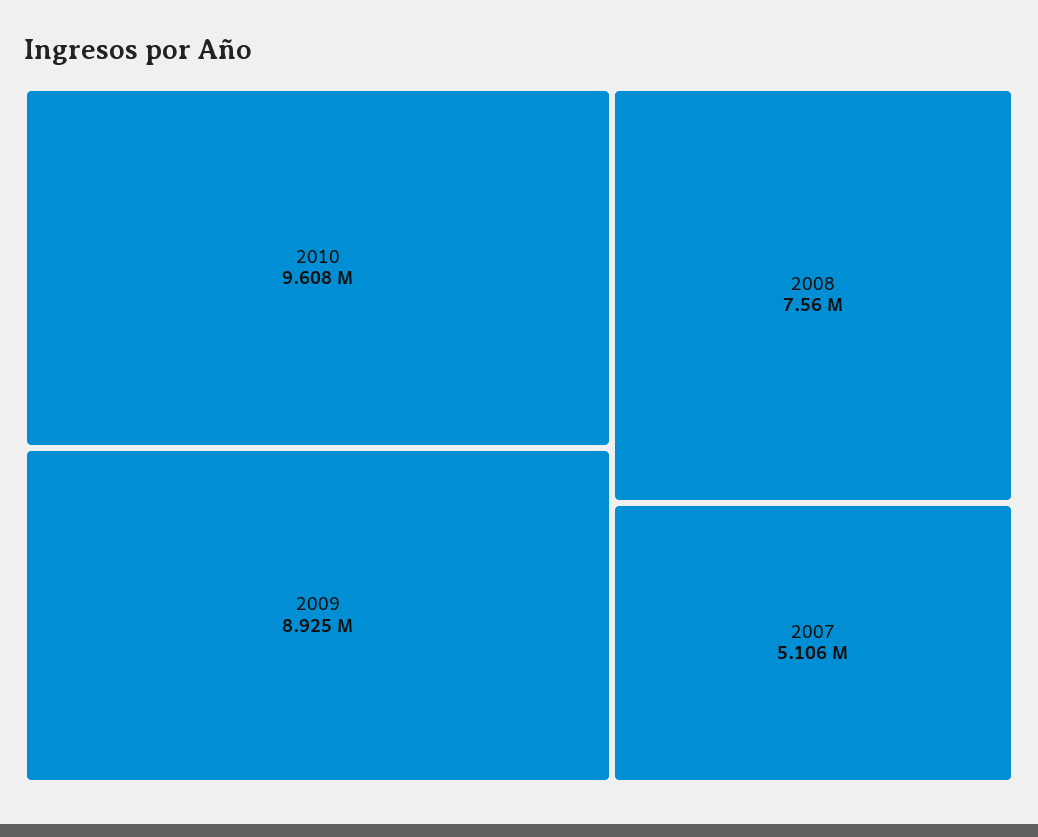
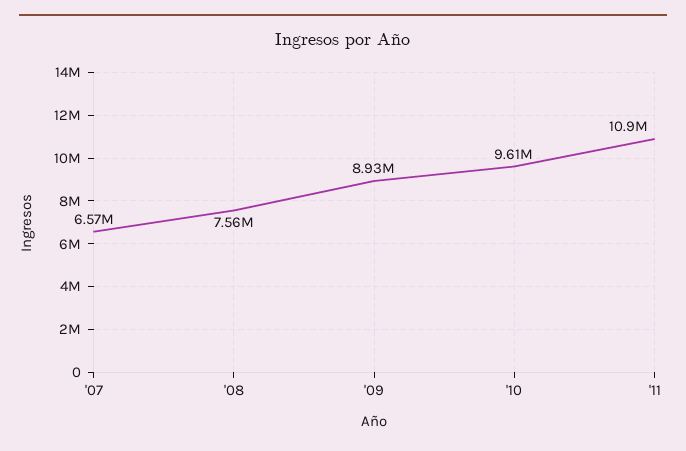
2007: 5106000 -> 6570000
'11: none -> 10900000

